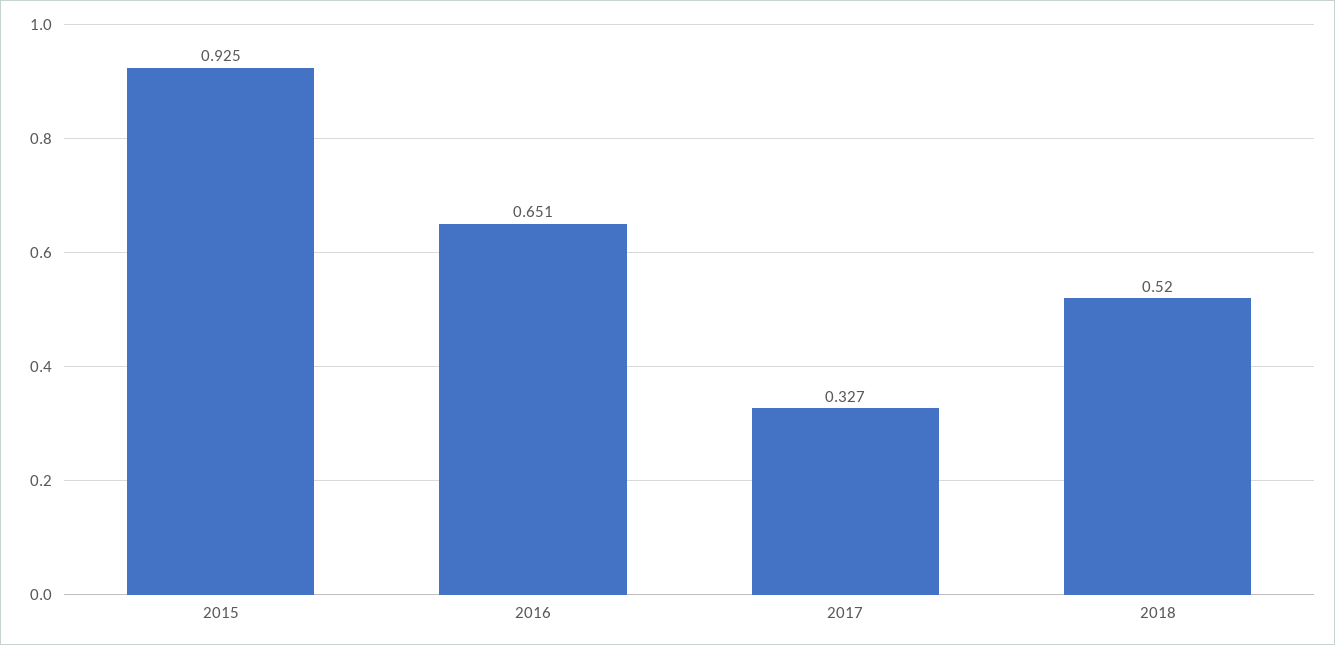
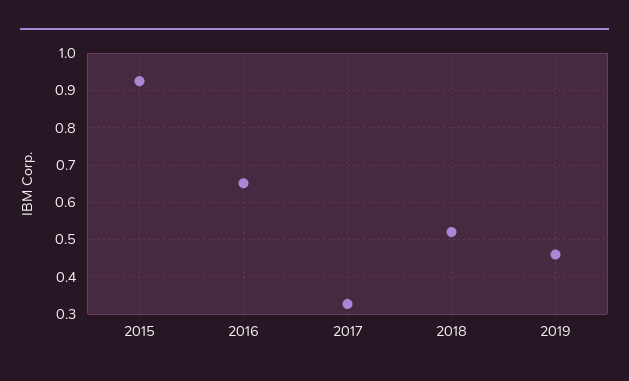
2019: none -> 0.46

